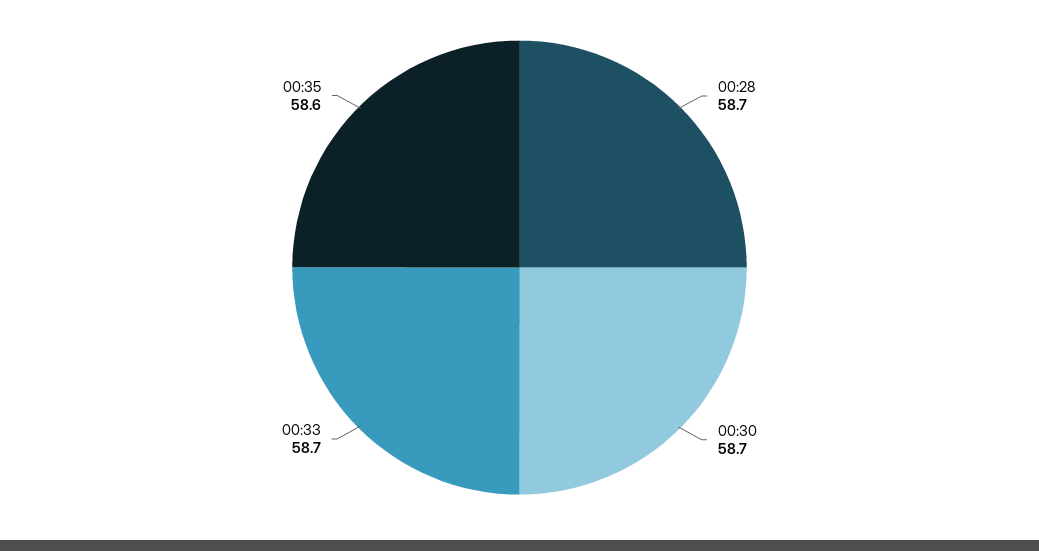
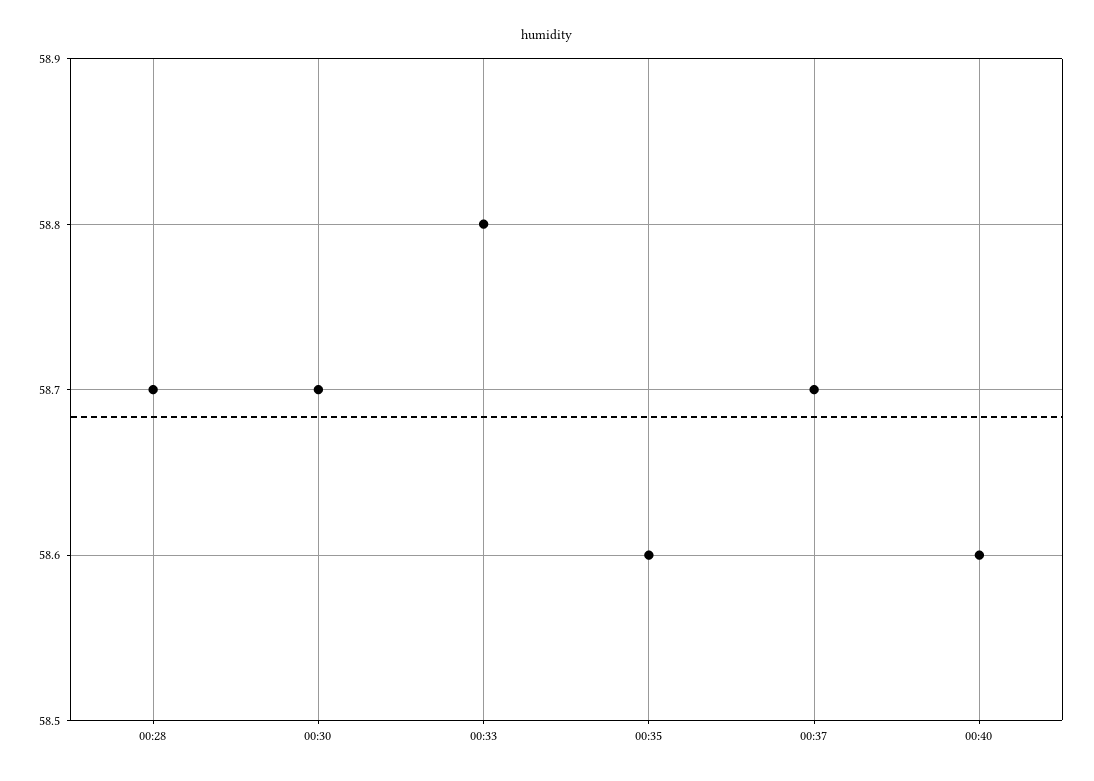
00:33: 58.7 -> 58.8
00:37: none -> 58.7
00:40: none -> 58.6

